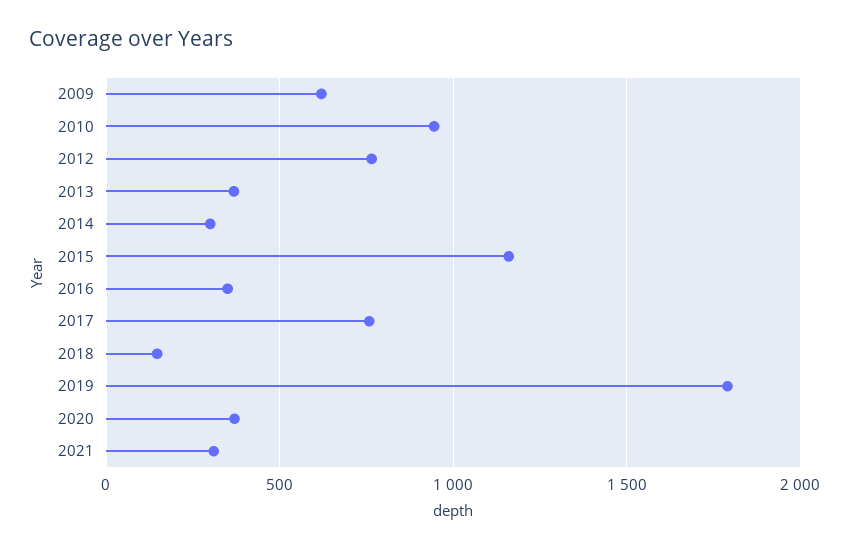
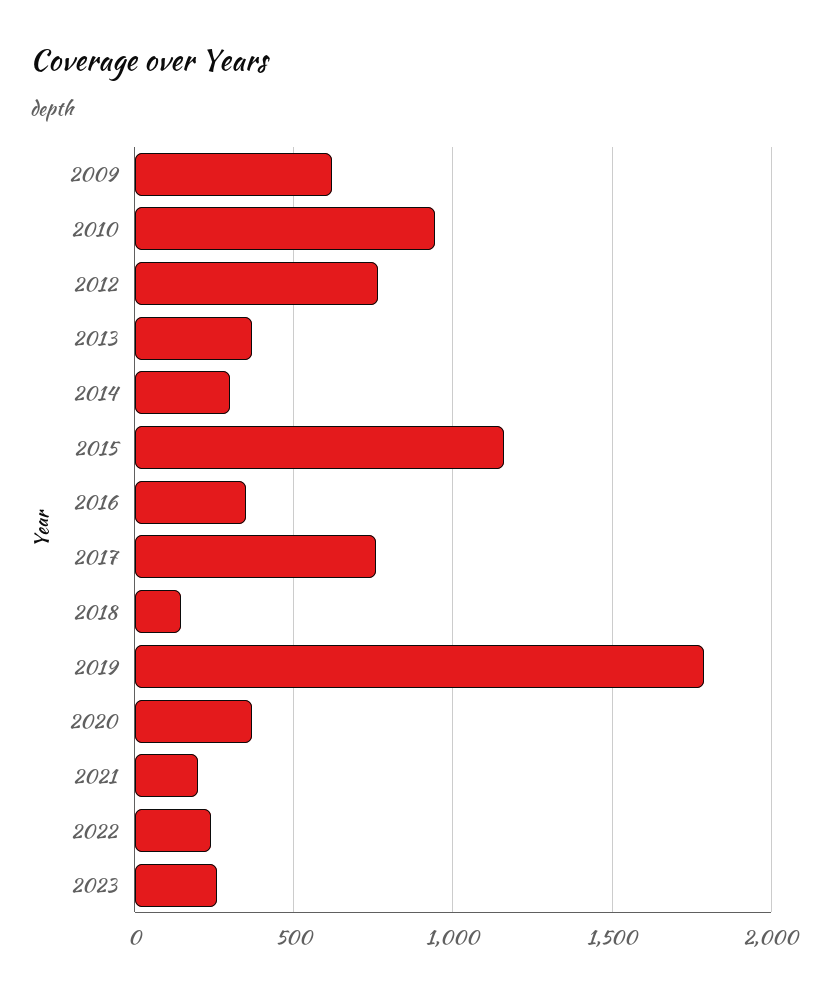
2021: 300 -> 200
2022: none -> 250
2023: none -> 250

